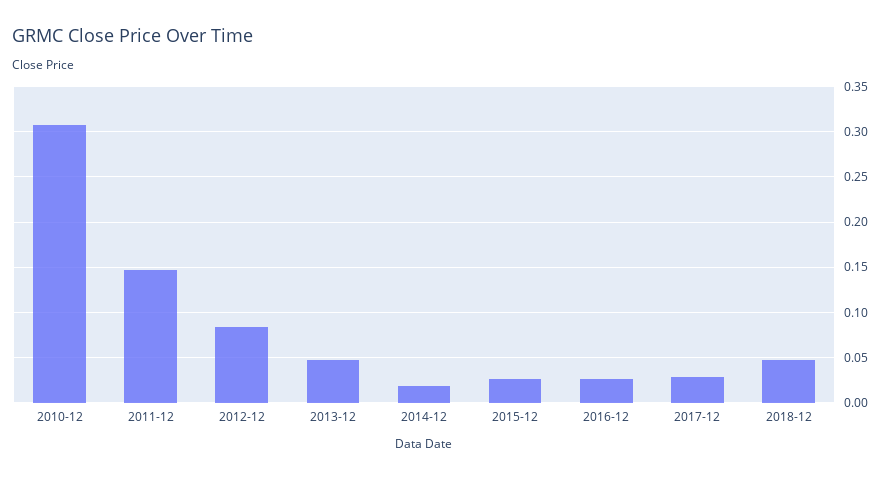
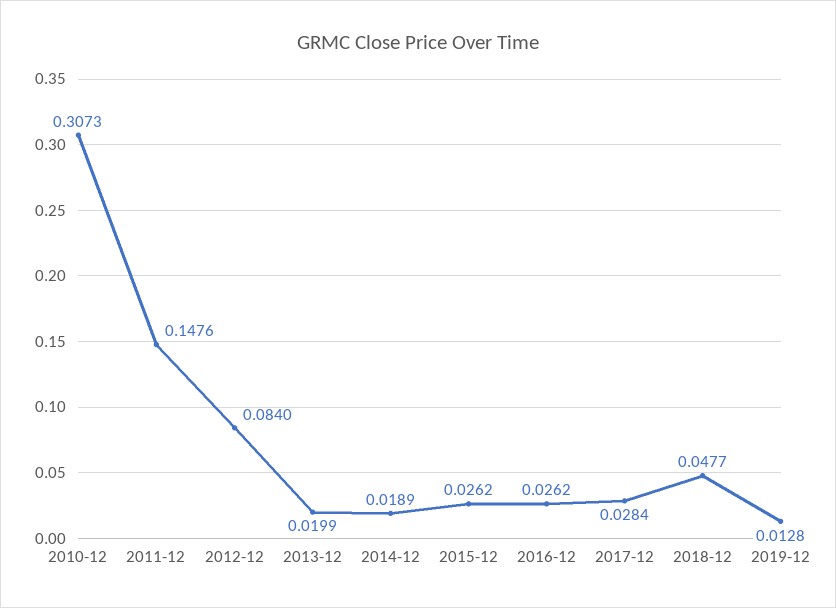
2013-12: 0.05 -> 0.0199
2019-12: none -> 0.0128

